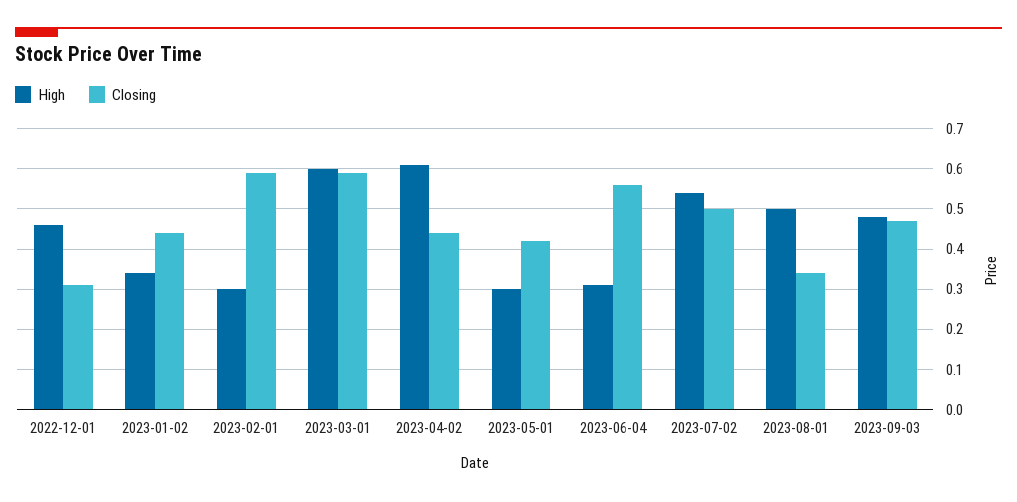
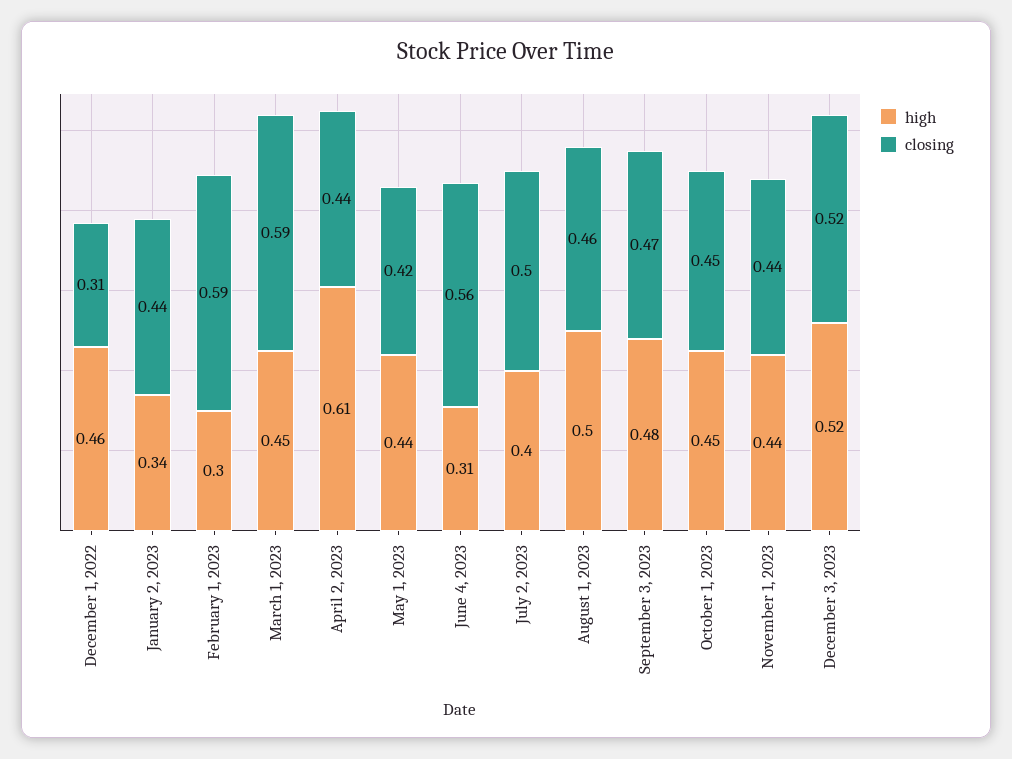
High, 2023-03-01: 0.6 -> 0.45
High, 2023-05-01: 0.3 -> 0.44
High, 2023-07-02: 0.55 -> 0.4
Closing, 2023-08-01: 0.35 -> 0.46
High, October 1, 2023: none -> 0.45
Closing, October 1, 2023: none -> 0.45
High, November 1, 2023: none -> 0.44
Closing, November 1, 2023: none -> 0.44
High, December 3, 2023: none -> 0.52
Closing, December 3, 2023: none -> 0.52

